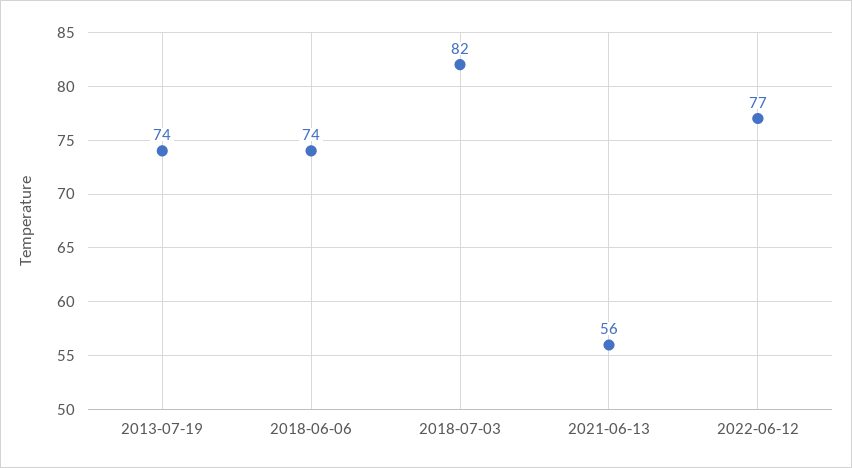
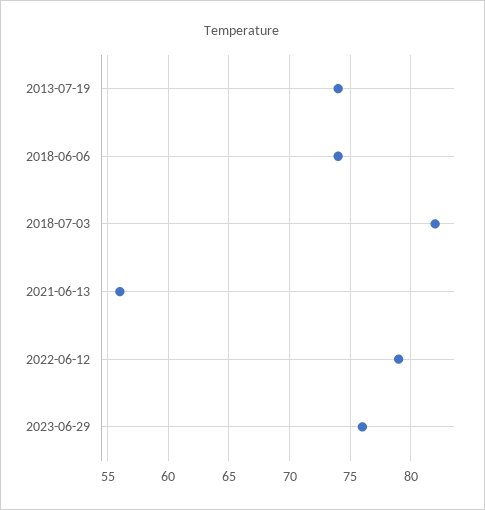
2022-06-12: 77 -> 79
2023-06-29: none -> 76

